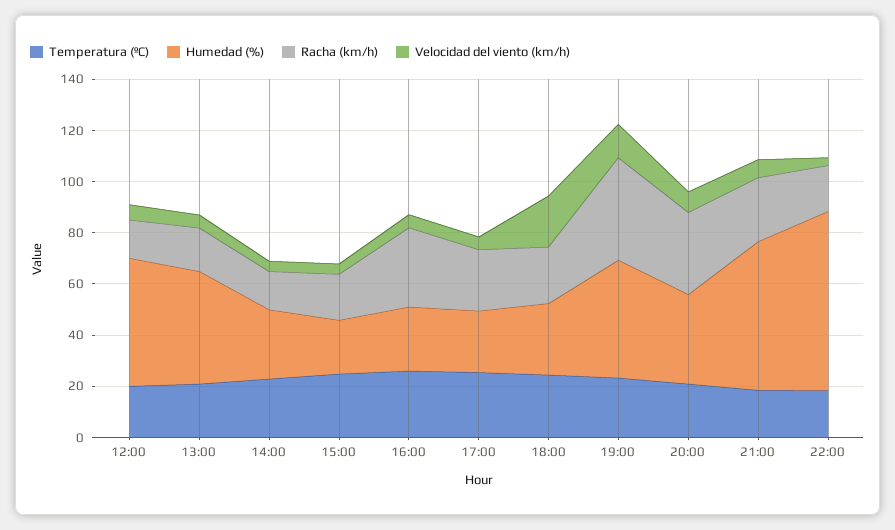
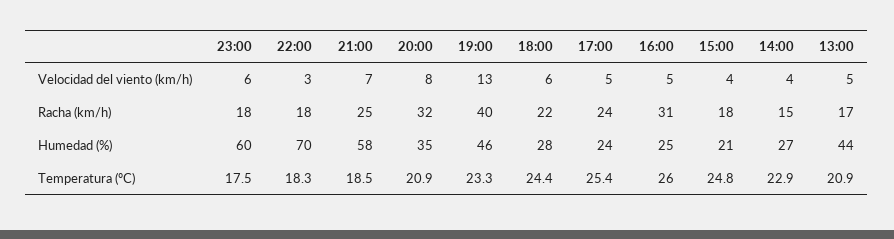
Temperatura (ºC), 12:00: 20 -> none
Humedad (%), 12:00: 50 -> none
Racha (km/h), 12:00: 15 -> none
Velocidad del viento (km/h), 12:00: 5 -> none
Velocidad del viento (km/h), 18:00: 20 -> 6
Velocidad del viento (km/h), 23:00: none -> 6
Racha (km/h), 23:00: none -> 18
Humedad (%), 23:00: none -> 60
Temperatura (ºC), 23:00: none -> 17.5

